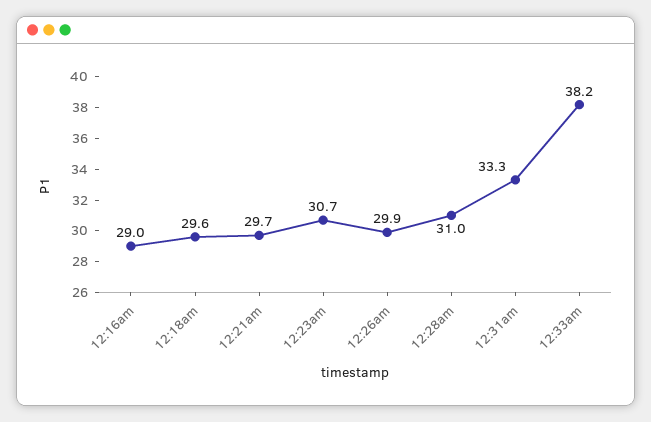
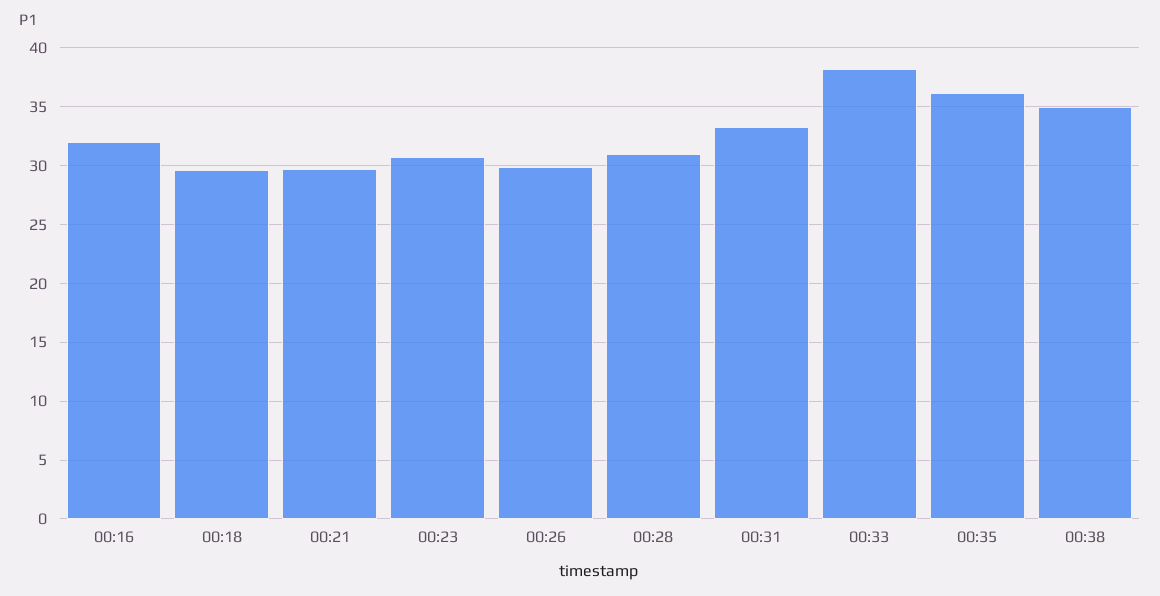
12:16am: 29 -> 32
00:35: none -> 36
00:38: none -> 35

